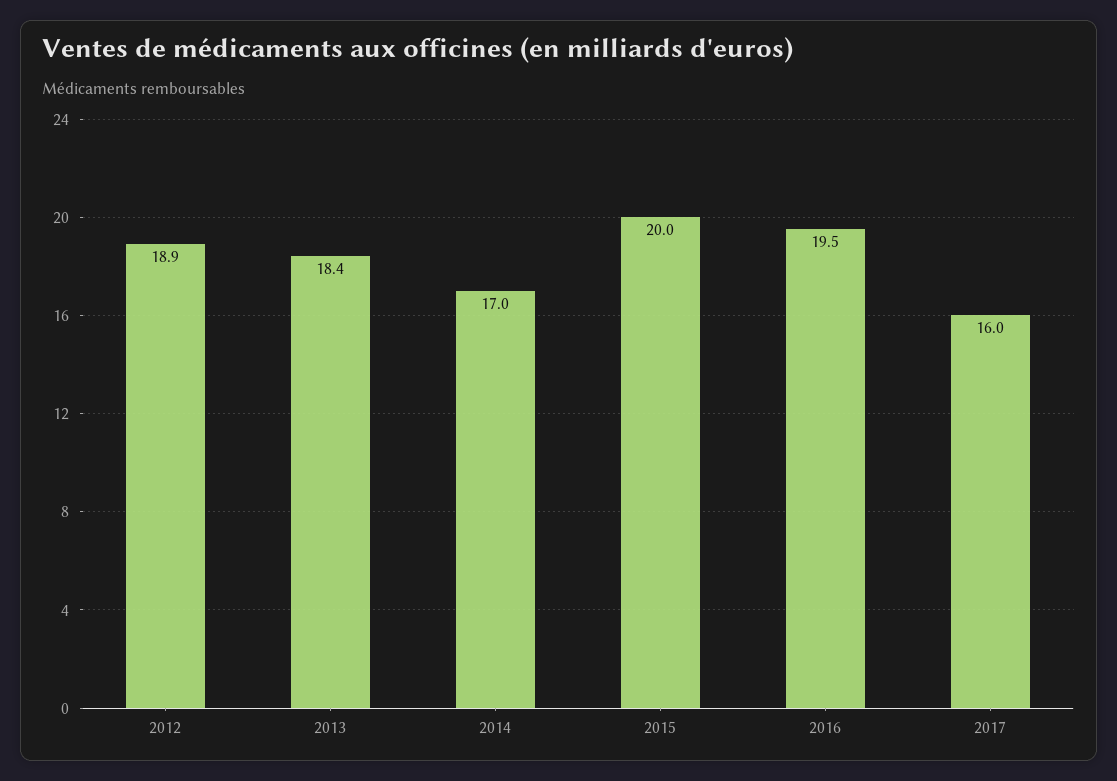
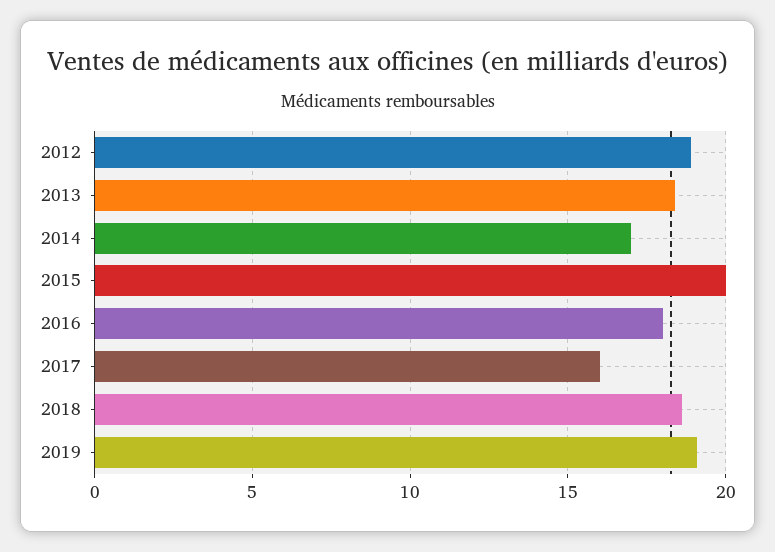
2016: 19.5 -> 18
2018: none -> 18.5
2019: none -> 19

